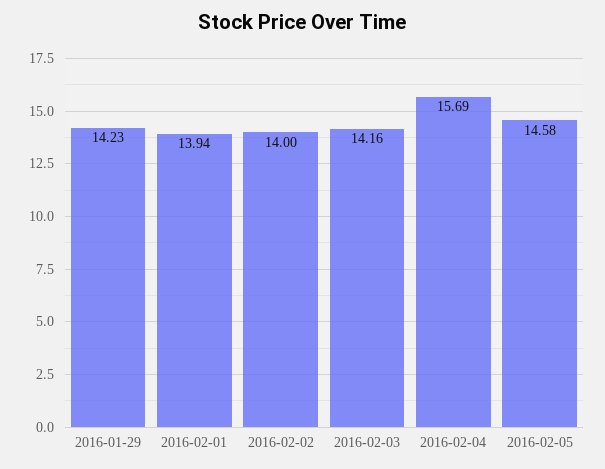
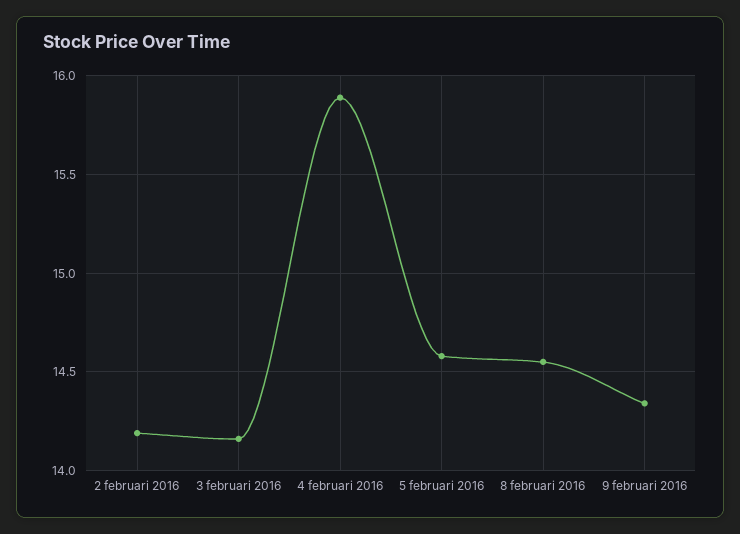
2016-01-29: 14.23 -> none
2016-02-01: 13.94 -> none
2016-02-02: 14 -> 14.2
2016-02-04: 15.69 -> 15.9
8 februari 2016: none -> 14.55
9 februari 2016: none -> 14.35

